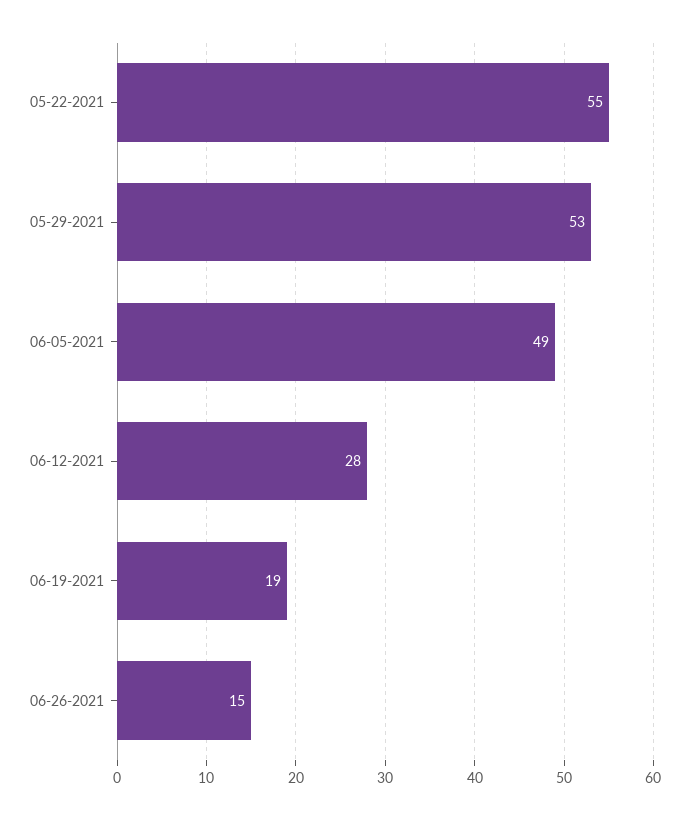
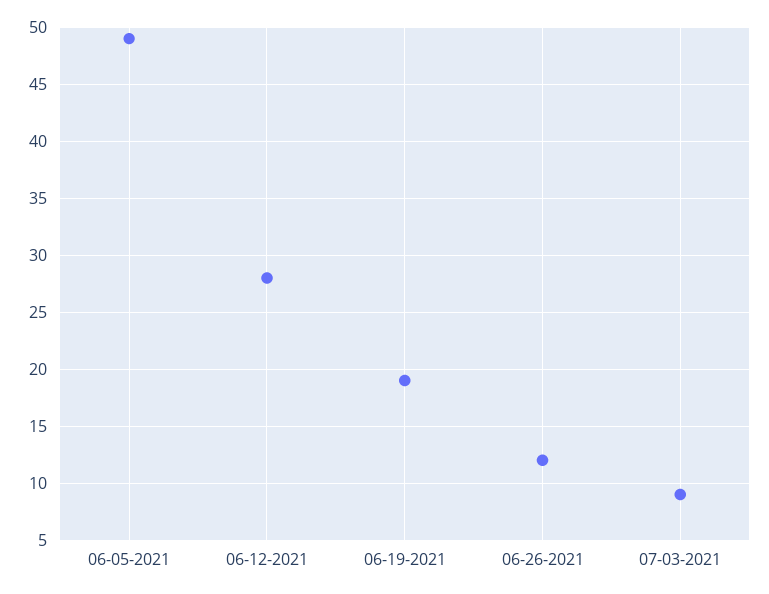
05-22-2021: 55 -> none
05-29-2021: 53 -> none
06-26-2021: 15 -> 12
07-03-2021: none -> 9

